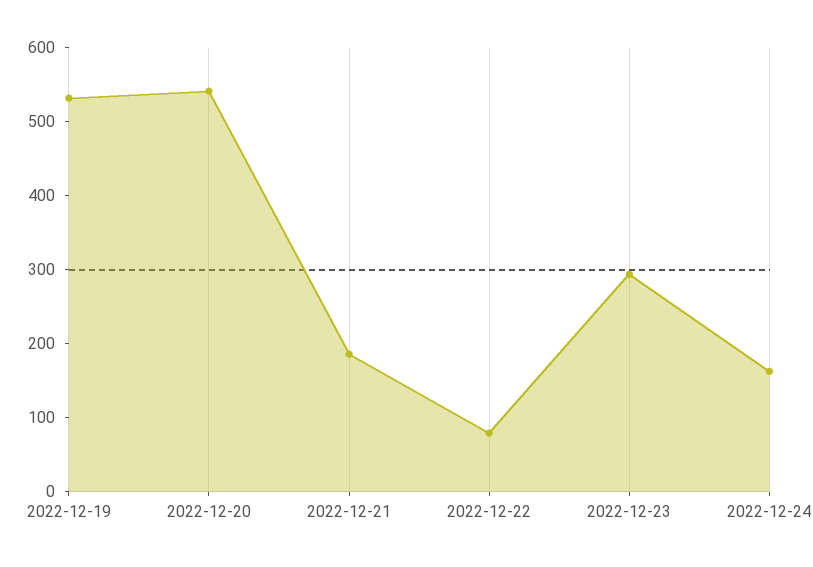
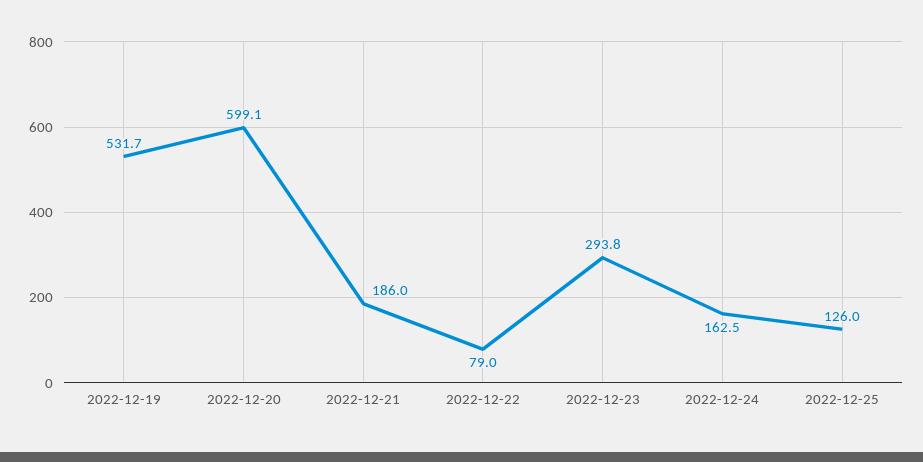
2022-12-20: 540 -> 599.1
2022-12-25: none -> 126

